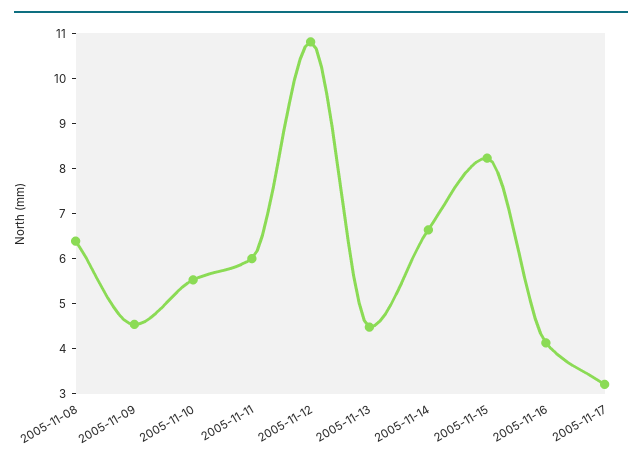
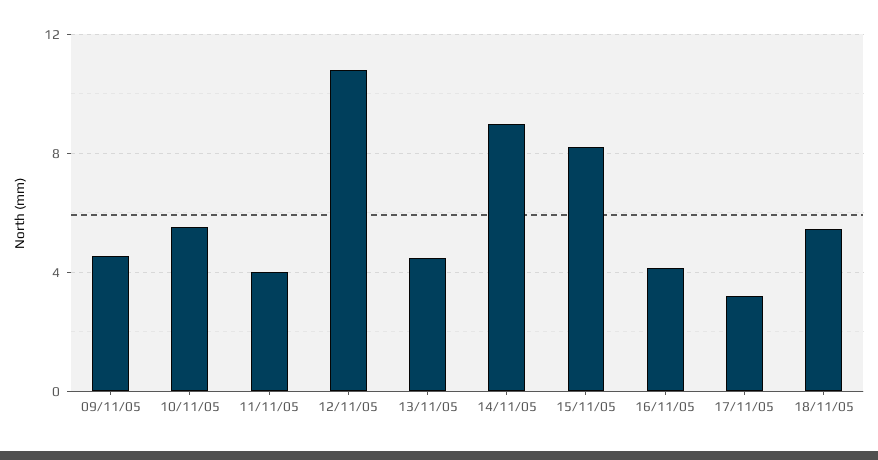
2005-11-08: 6.4 -> none
2005-11-11: 6 -> 4
2005-11-14: 6.6 -> 9
18/11/05: none -> 5.5

